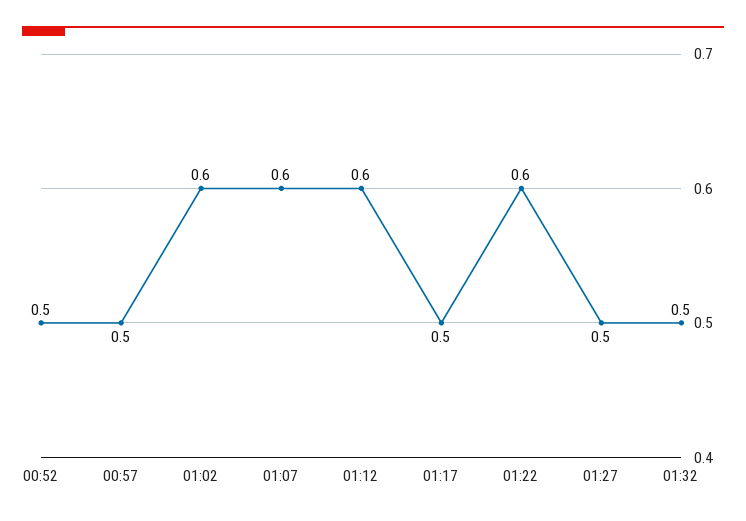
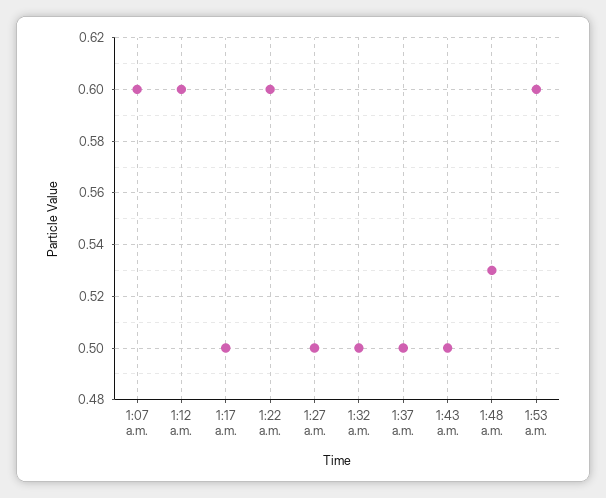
00:52: 0.5 -> none
00:57: 0.5 -> none
01:02: 0.6 -> none
1:37 a.m.: none -> 0.5
1:43 a.m.: none -> 0.5
1:48 a.m.: none -> 0.53
1:53 a.m.: none -> 0.6

